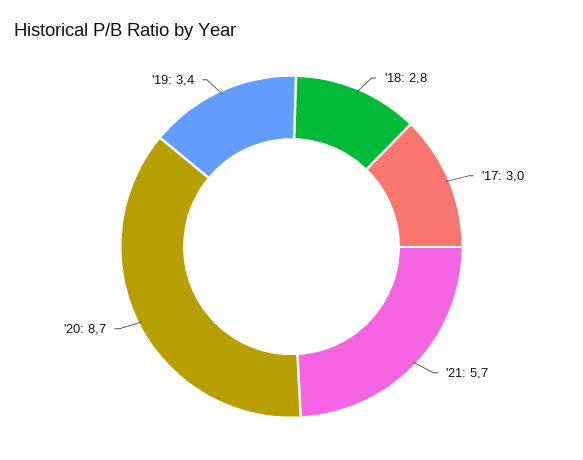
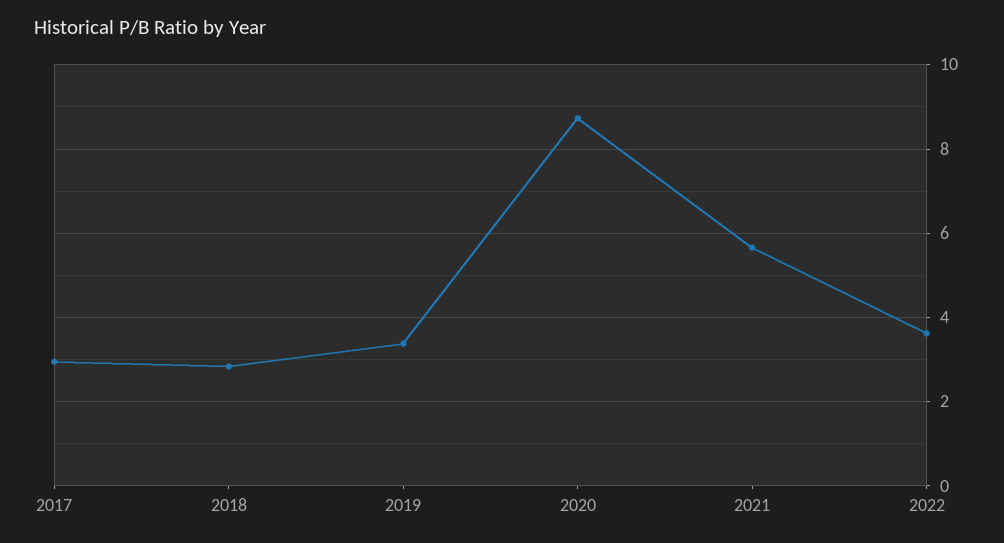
2022: none -> 3.6

